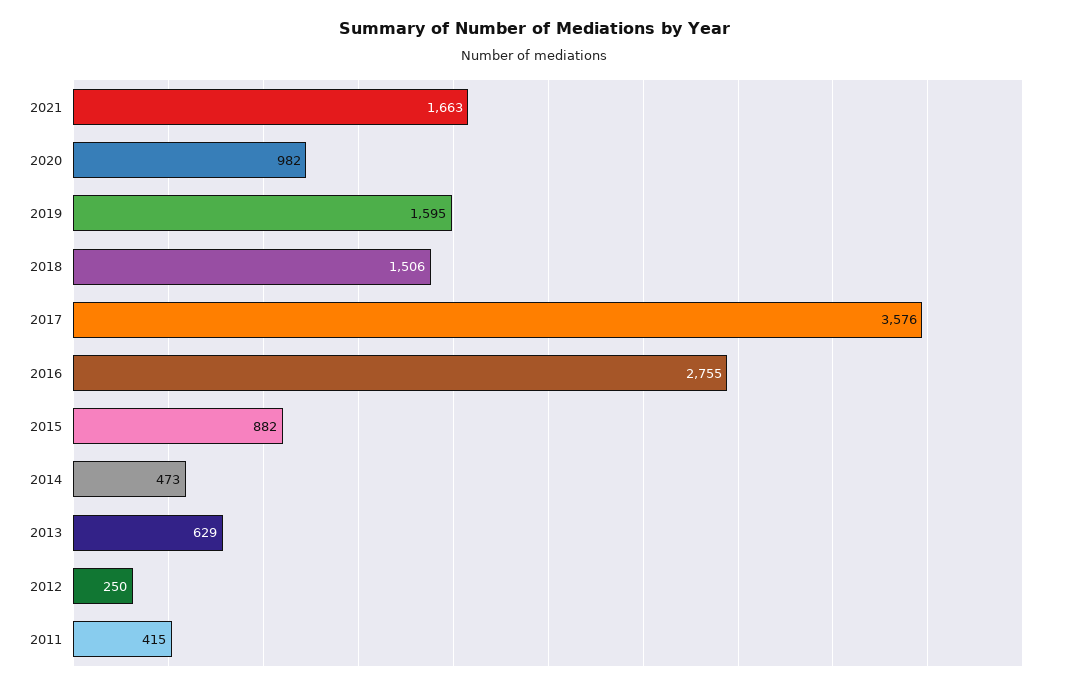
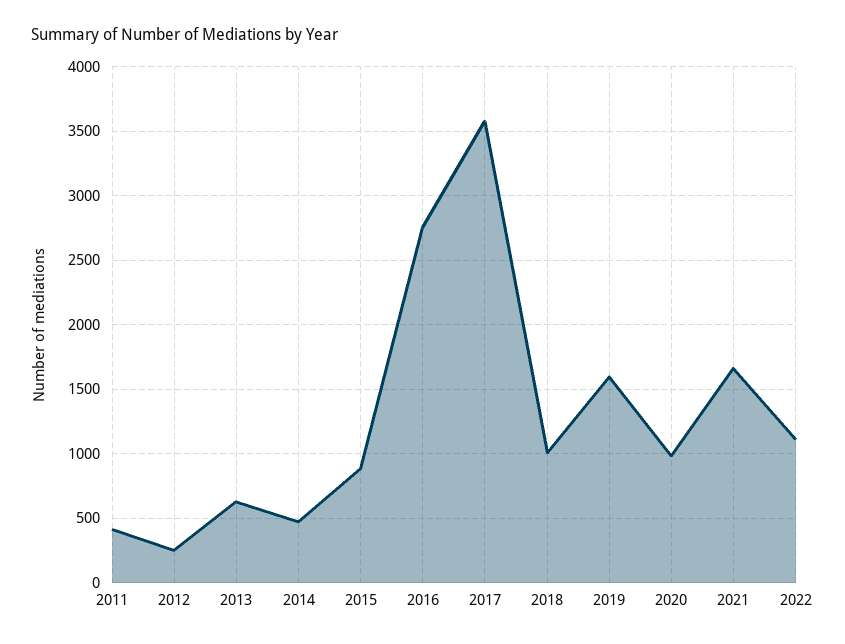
2018: 1506 -> 1000
2022: none -> 1100

